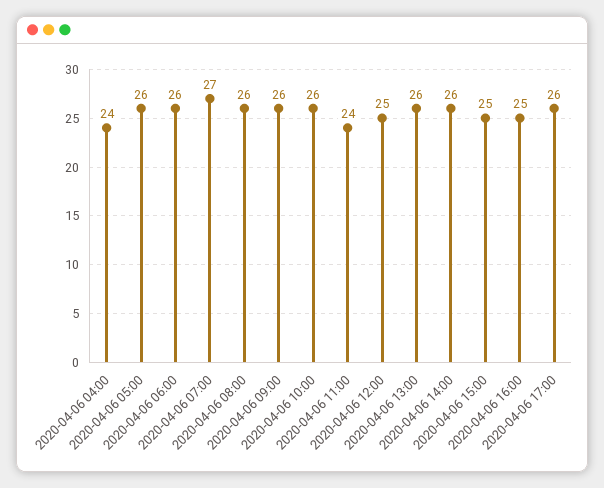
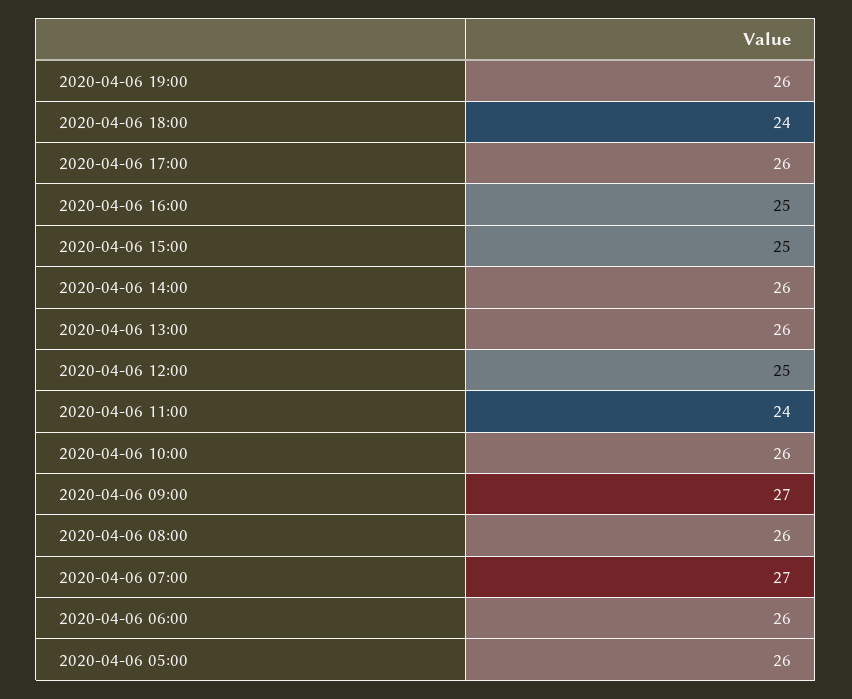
2020-04-06 04:00: 24 -> none
2020-04-06 09:00: 26 -> 27
2020-04-06 19:00: none -> 26
2020-04-06 18:00: none -> 24

